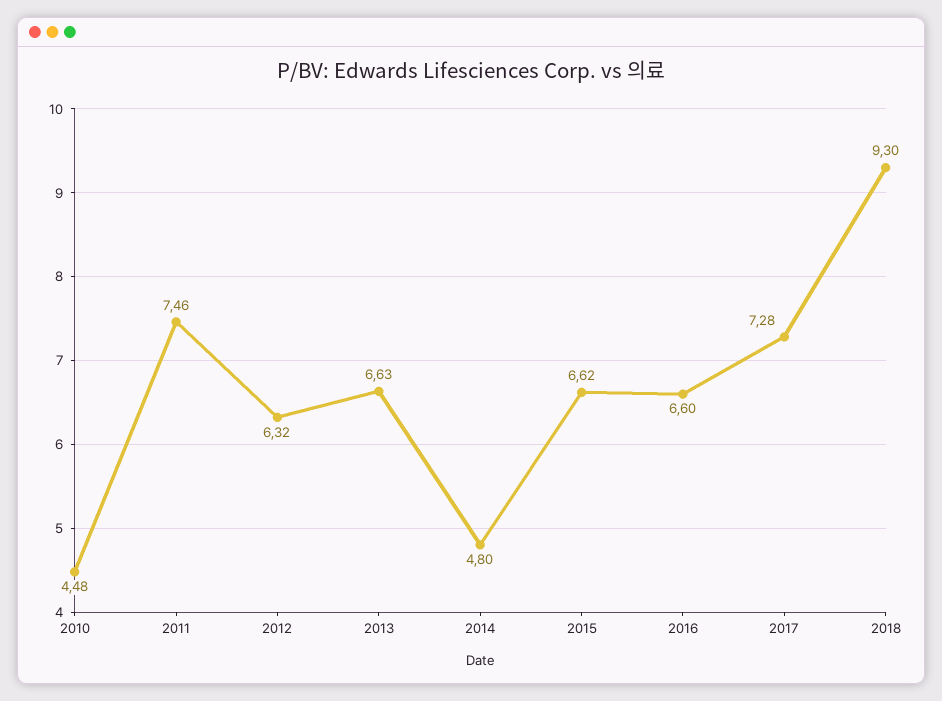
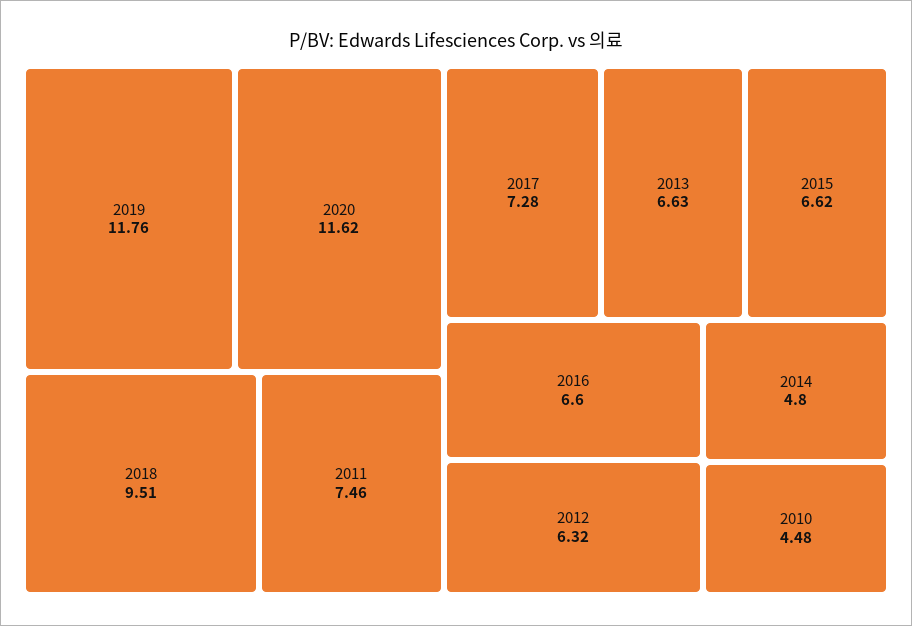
2018: 9.3 -> 9.51
2019: none -> 11.76
2020: none -> 11.62

